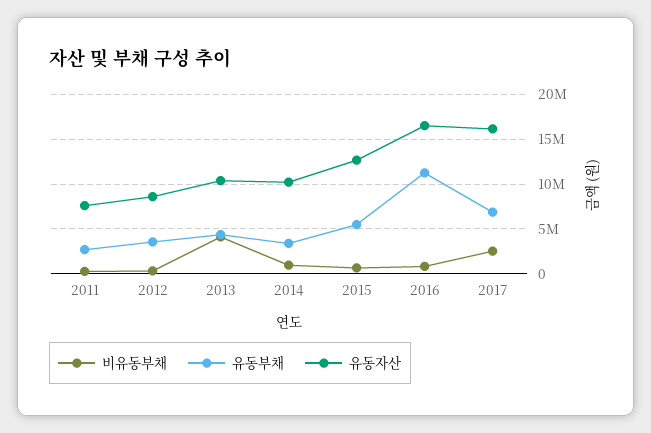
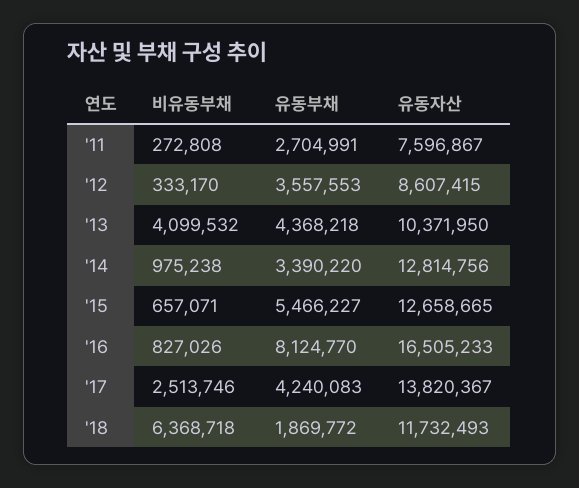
유동자산, 2014: 10000000 -> 12814756
유동부채, 2016: 11000000 -> 8124770
유동부채, 2017: 7000000 -> 4240083
유동자산, 2017: 16000000 -> 13820367
비유동부채, '18: none -> 6368718
유동부채, '18: none -> 1869772
유동자산, '18: none -> 11732493

